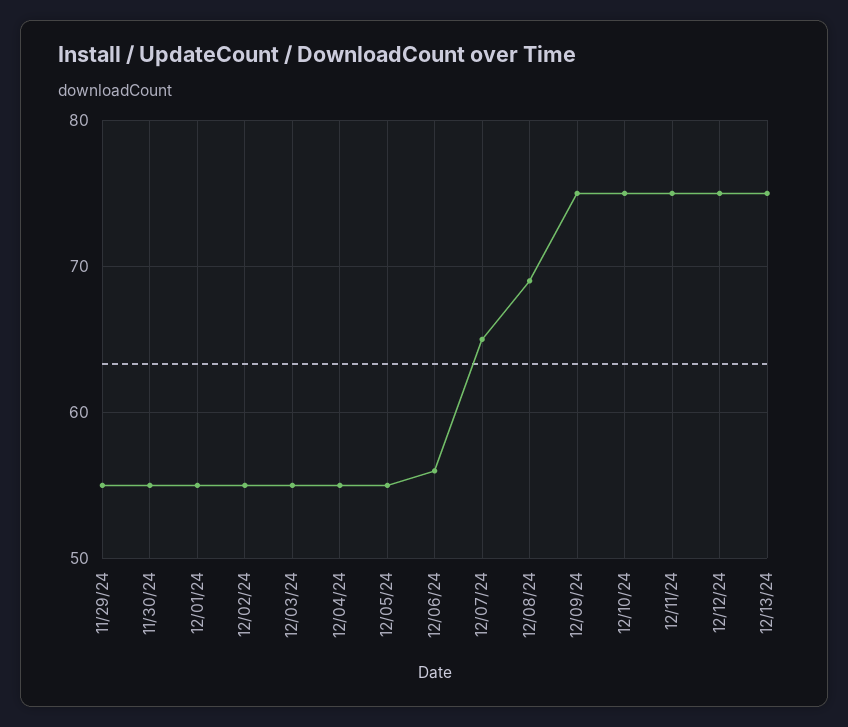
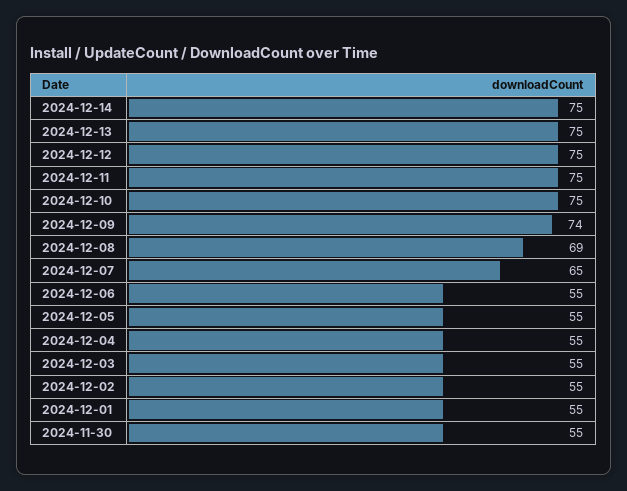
11/29/24: 55 -> none
12/06/24: 56 -> 55
12/09/24: 75 -> 74
2024-12-14: none -> 75

